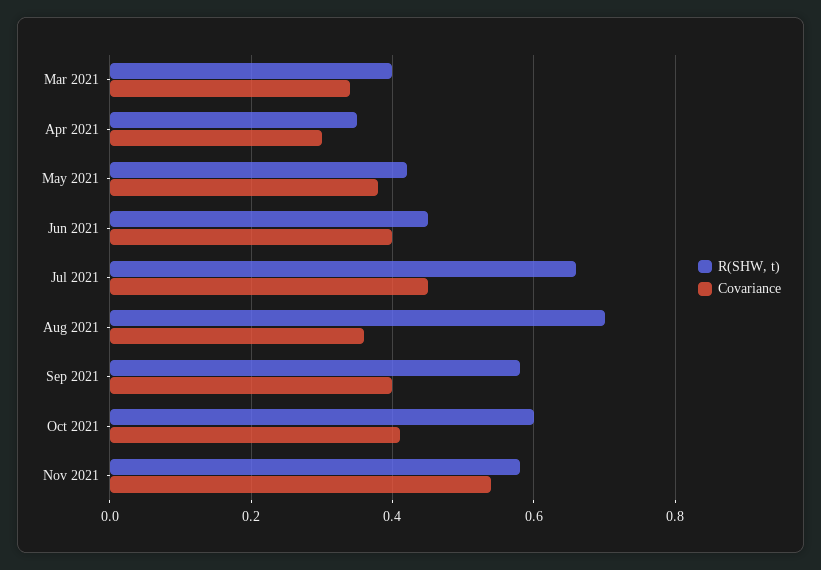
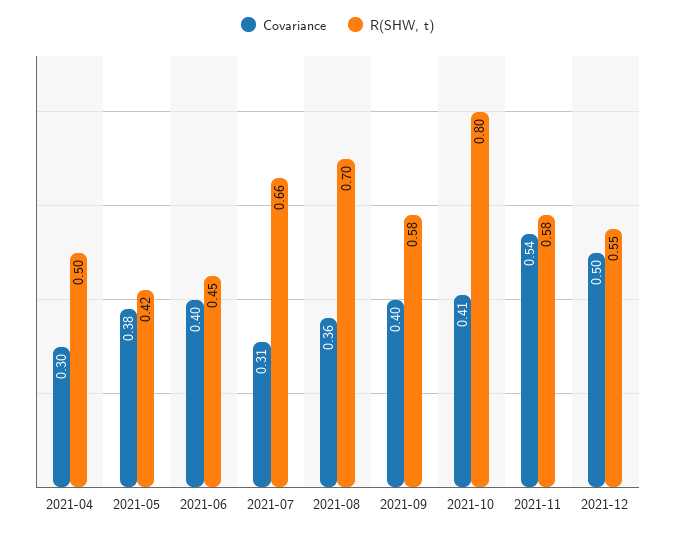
R(SHW, t), Mar 2021: 0.4 -> none
Covariance, Mar 2021: 0.35 -> none
R(SHW, t), Apr 2021: 0.35 -> 0.5
Covariance, Jul 2021: 0.45 -> 0.31
R(SHW, t), Oct 2021: 0.6 -> 0.8
Covariance, 2021-12: none -> 0.5
R(SHW, t), 2021-12: none -> 0.55

